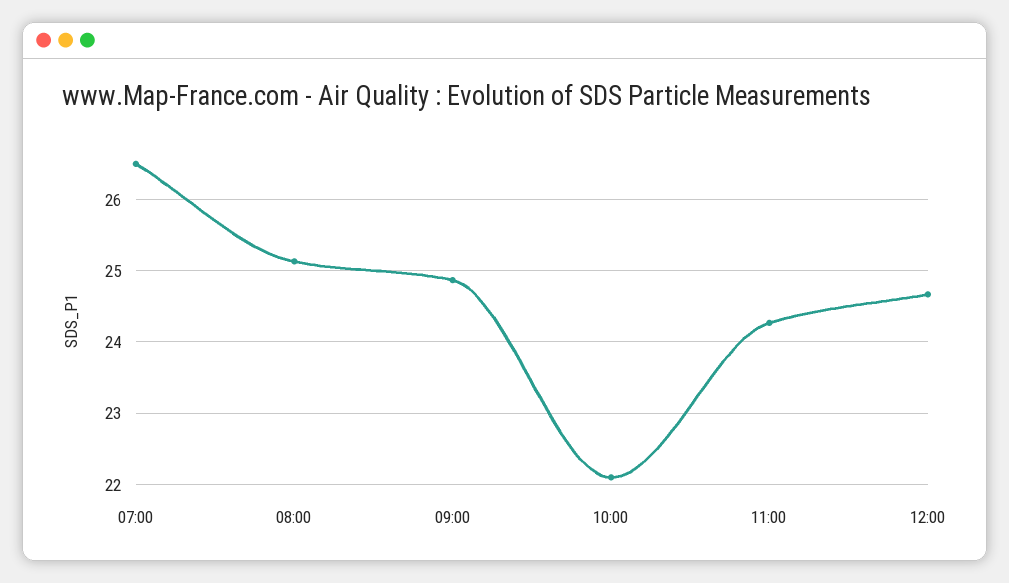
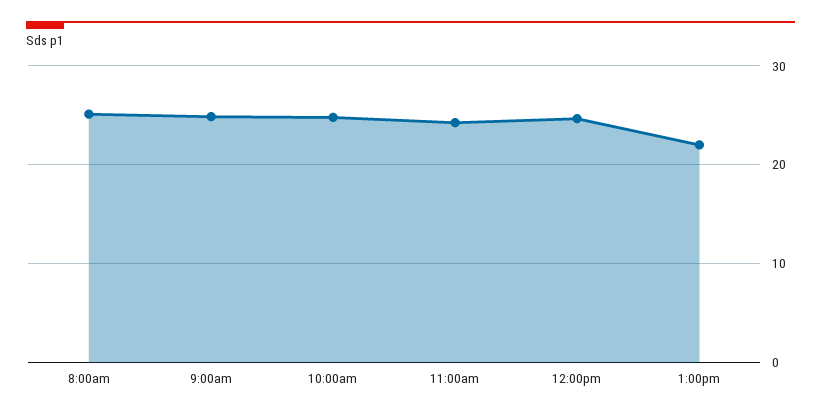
07:00: 26.5 -> none
10:00: 22.1 -> 25
1:00pm: none -> 22

